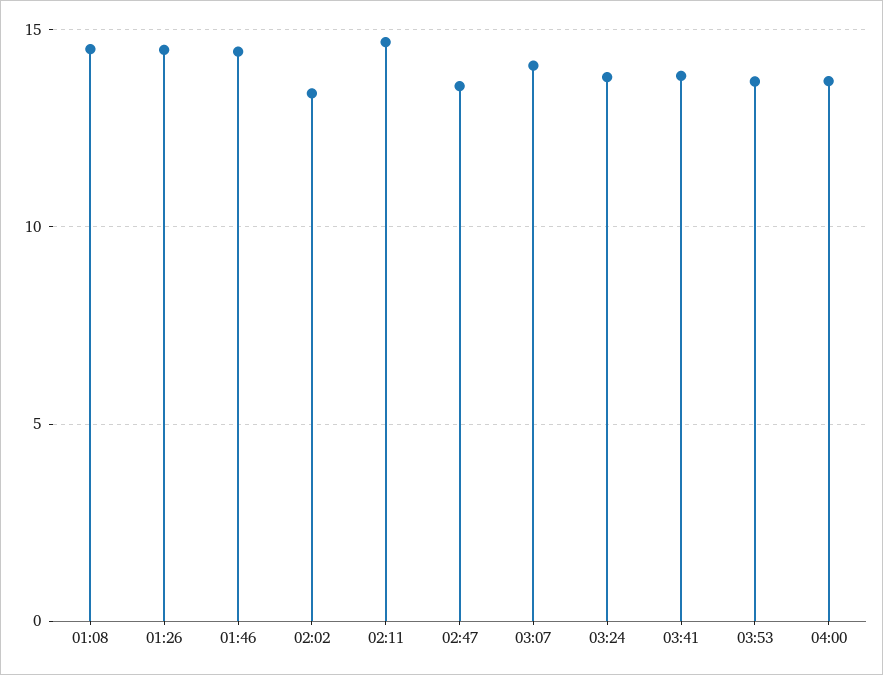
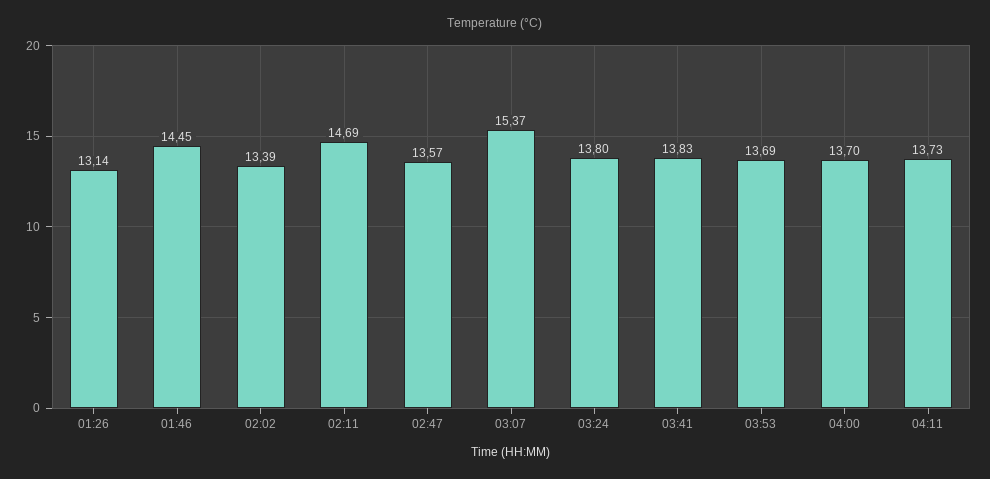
01:08: 14.5 -> none
01:26: 14.5 -> 13.14
03:07: 14 -> 15.37
04:11: none -> 13.73

